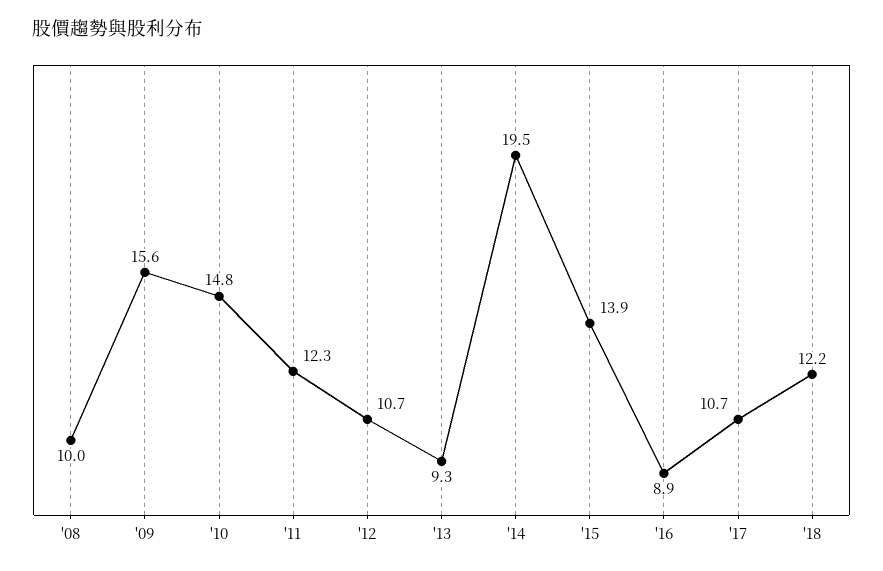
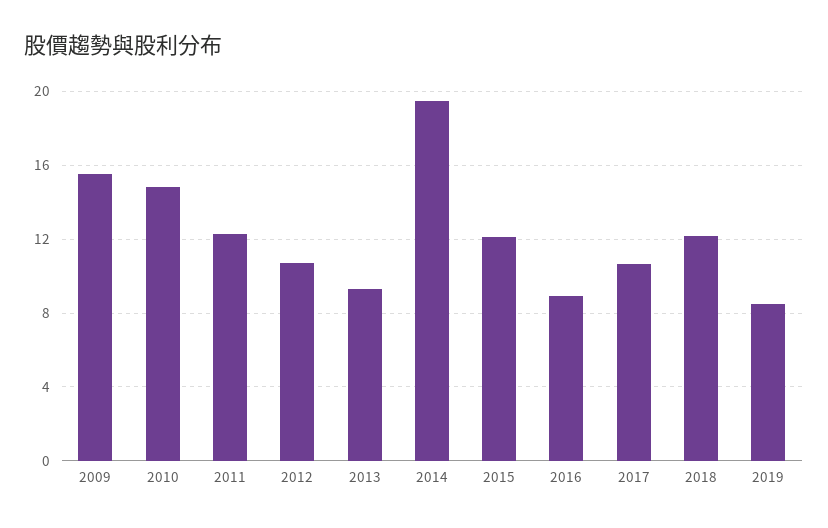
'08: 10 -> none
'15: 13.9 -> 12
2019: none -> 8.5

